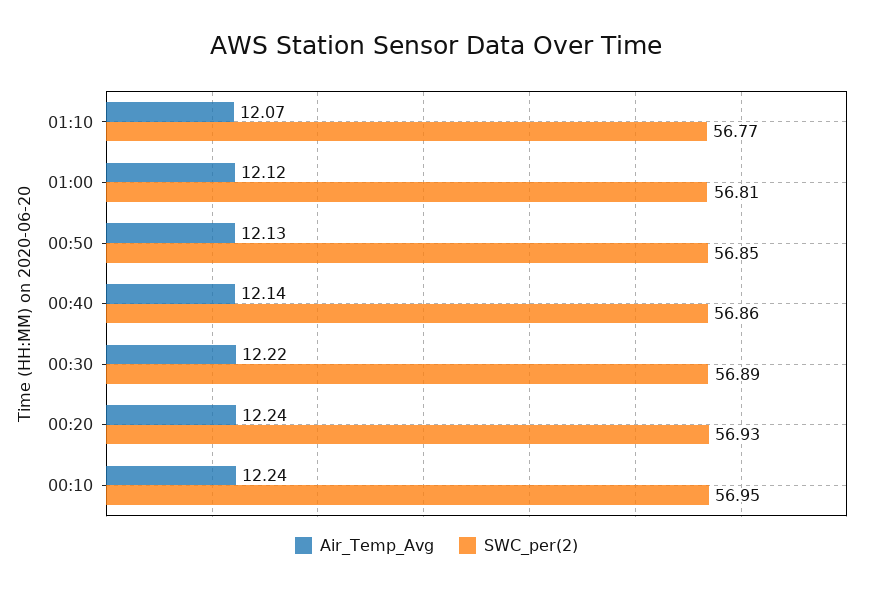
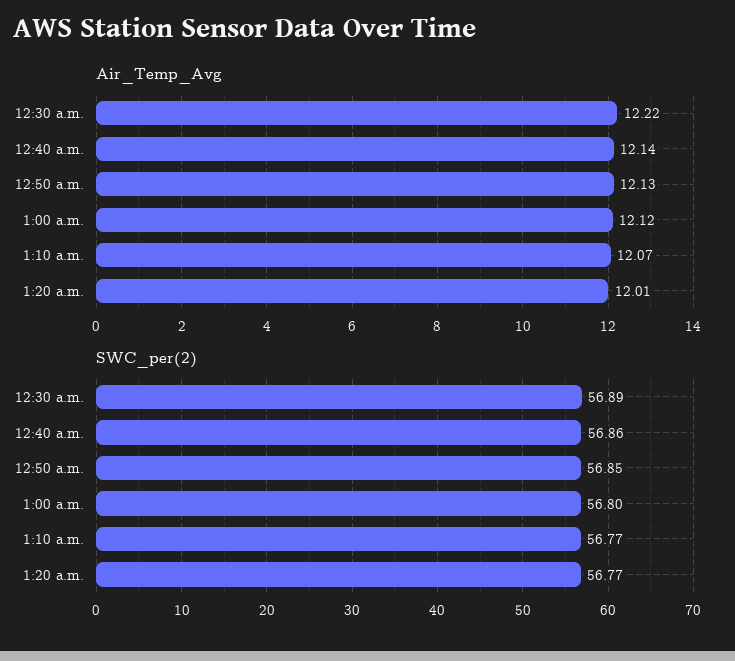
SWC_per(2), 01:00: 56.81 -> 56.8
Air_Temp_Avg, 00:20: 12.24 -> none
SWC_per(2), 00:20: 56.93 -> none
Air_Temp_Avg, 00:10: 12.24 -> none
SWC_per(2), 00:10: 56.95 -> none
Air_Temp_Avg, 1:20 a.m.: none -> 12.01
SWC_per(2), 1:20 a.m.: none -> 56.77

